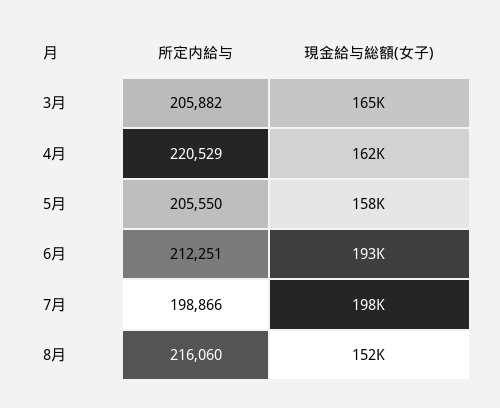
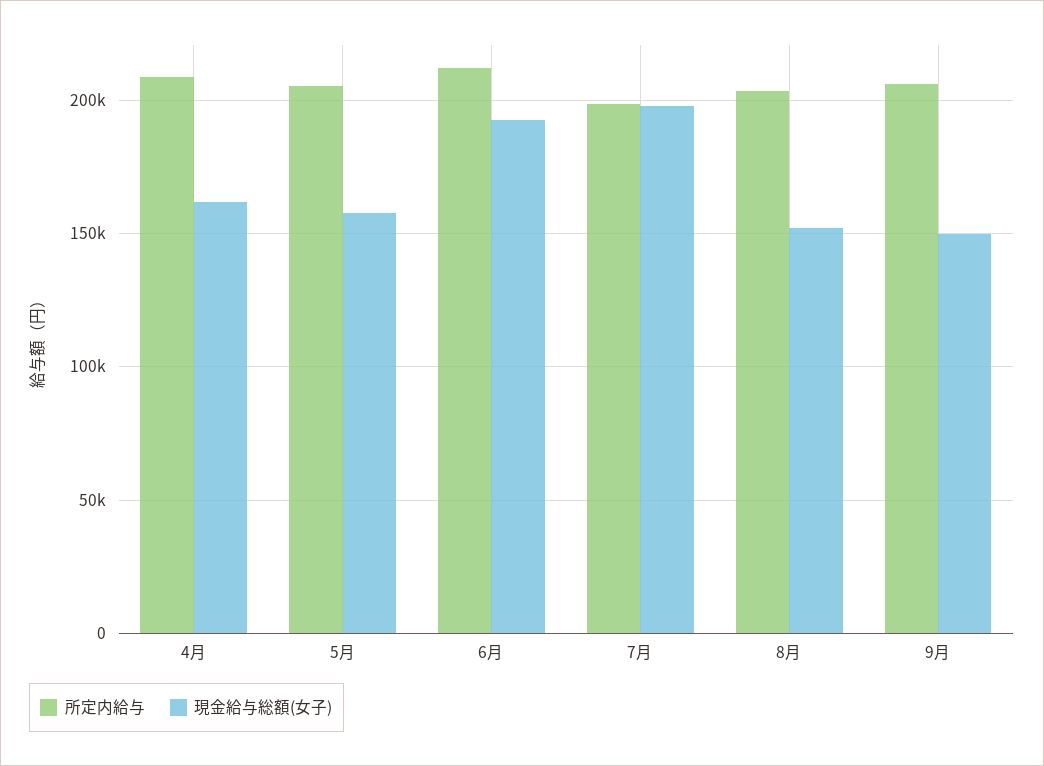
所定内給与, 3月: 205882 -> none
現金給与総額(女子), 3月: 165000 -> none
所定内給与, 4月: 220529 -> 210000
所定内給与, 8月: 216060 -> 205000
所定内給与, 9月: none -> 205000
現金給与総額(女子), 9月: none -> 150000

